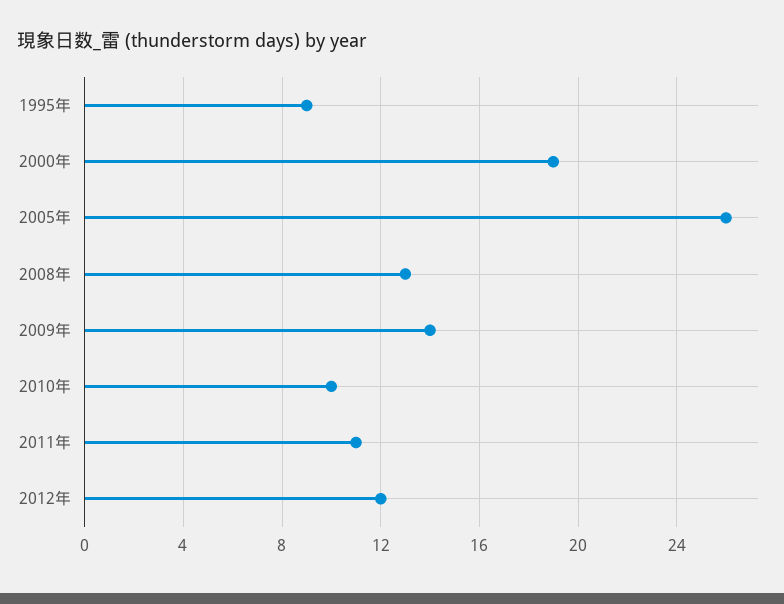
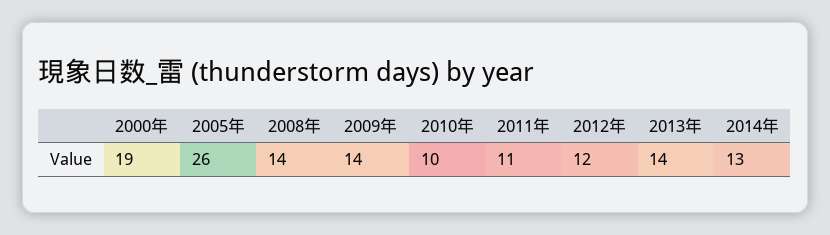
1995年: 9 -> none
2008年: 13 -> 14
2013年: none -> 14
2014年: none -> 13

